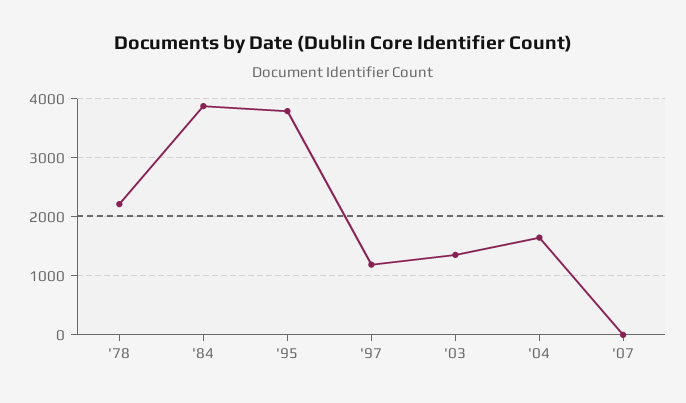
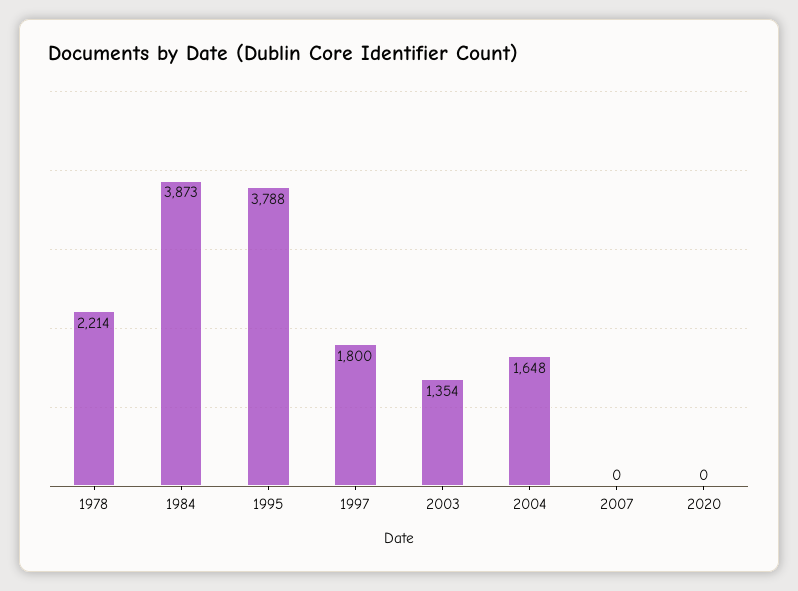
'97: 1200 -> 1800
2020: none -> 0

